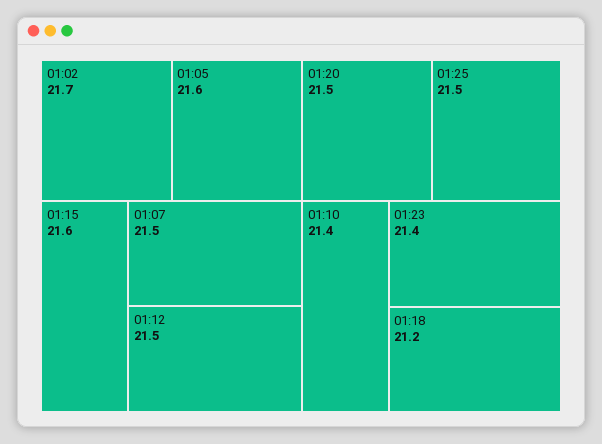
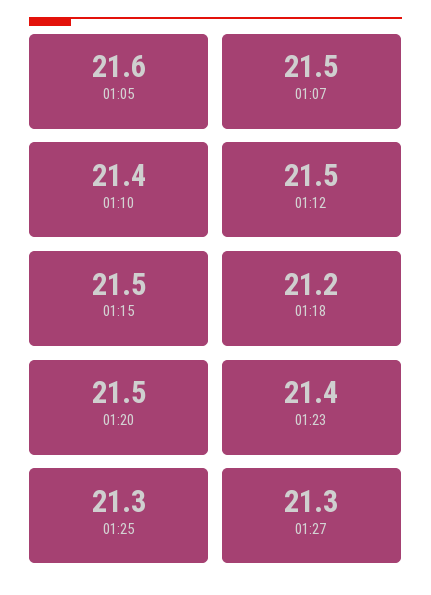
01:02: 21.7 -> none
01:15: 21.6 -> 21.5
01:25: 21.5 -> 21.3
01:27: none -> 21.3

